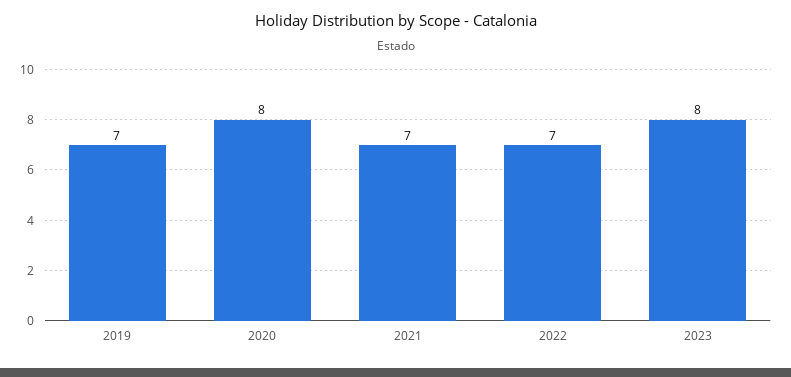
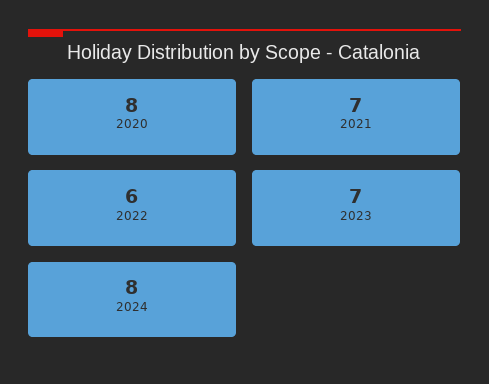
2019: 7 -> none
2022: 7 -> 6
2023: 8 -> 7
2024: none -> 8

